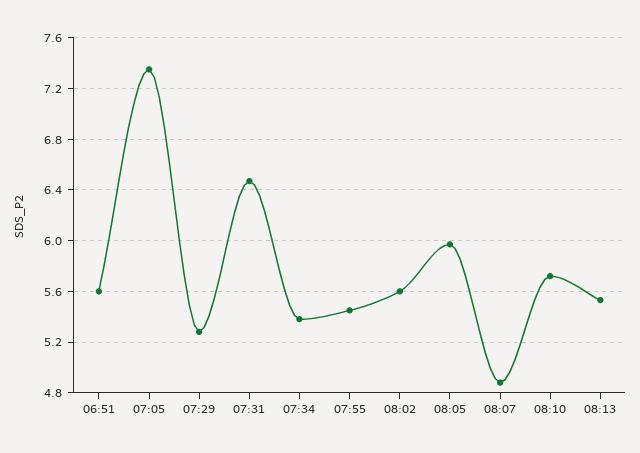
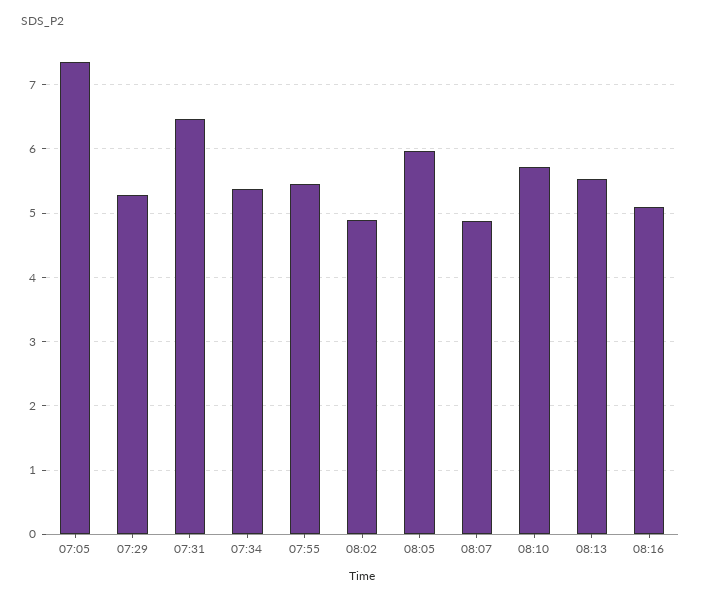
06:51: 5.6 -> none
08:02: 5.6 -> 4.9
08:16: none -> 5.1

